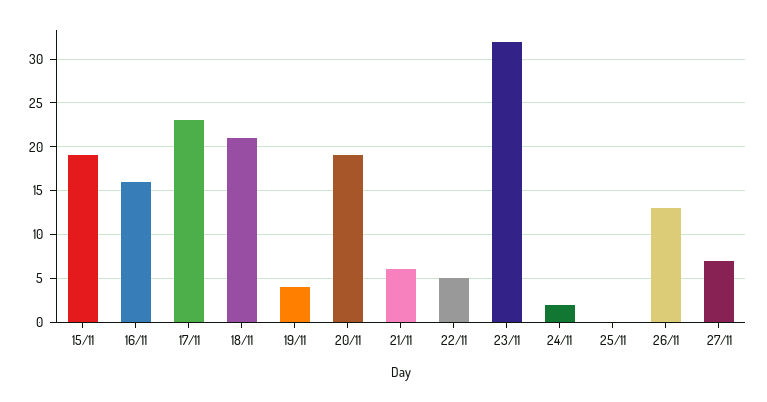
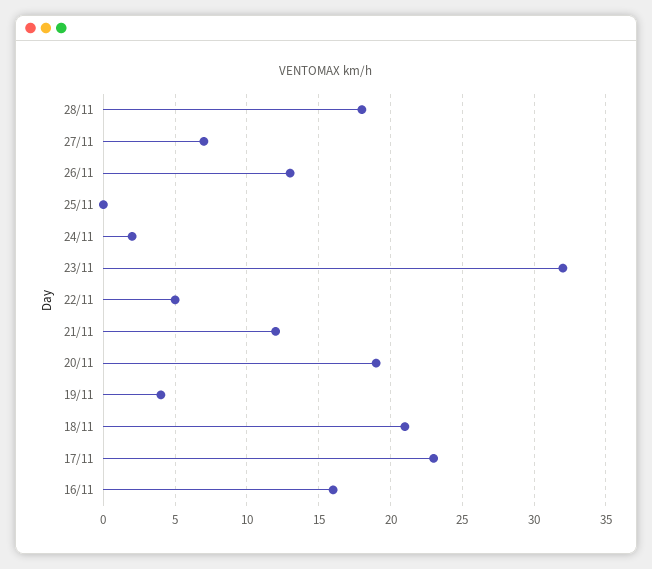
15/11: 19 -> none
21/11: 6 -> 12
28/11: none -> 18

